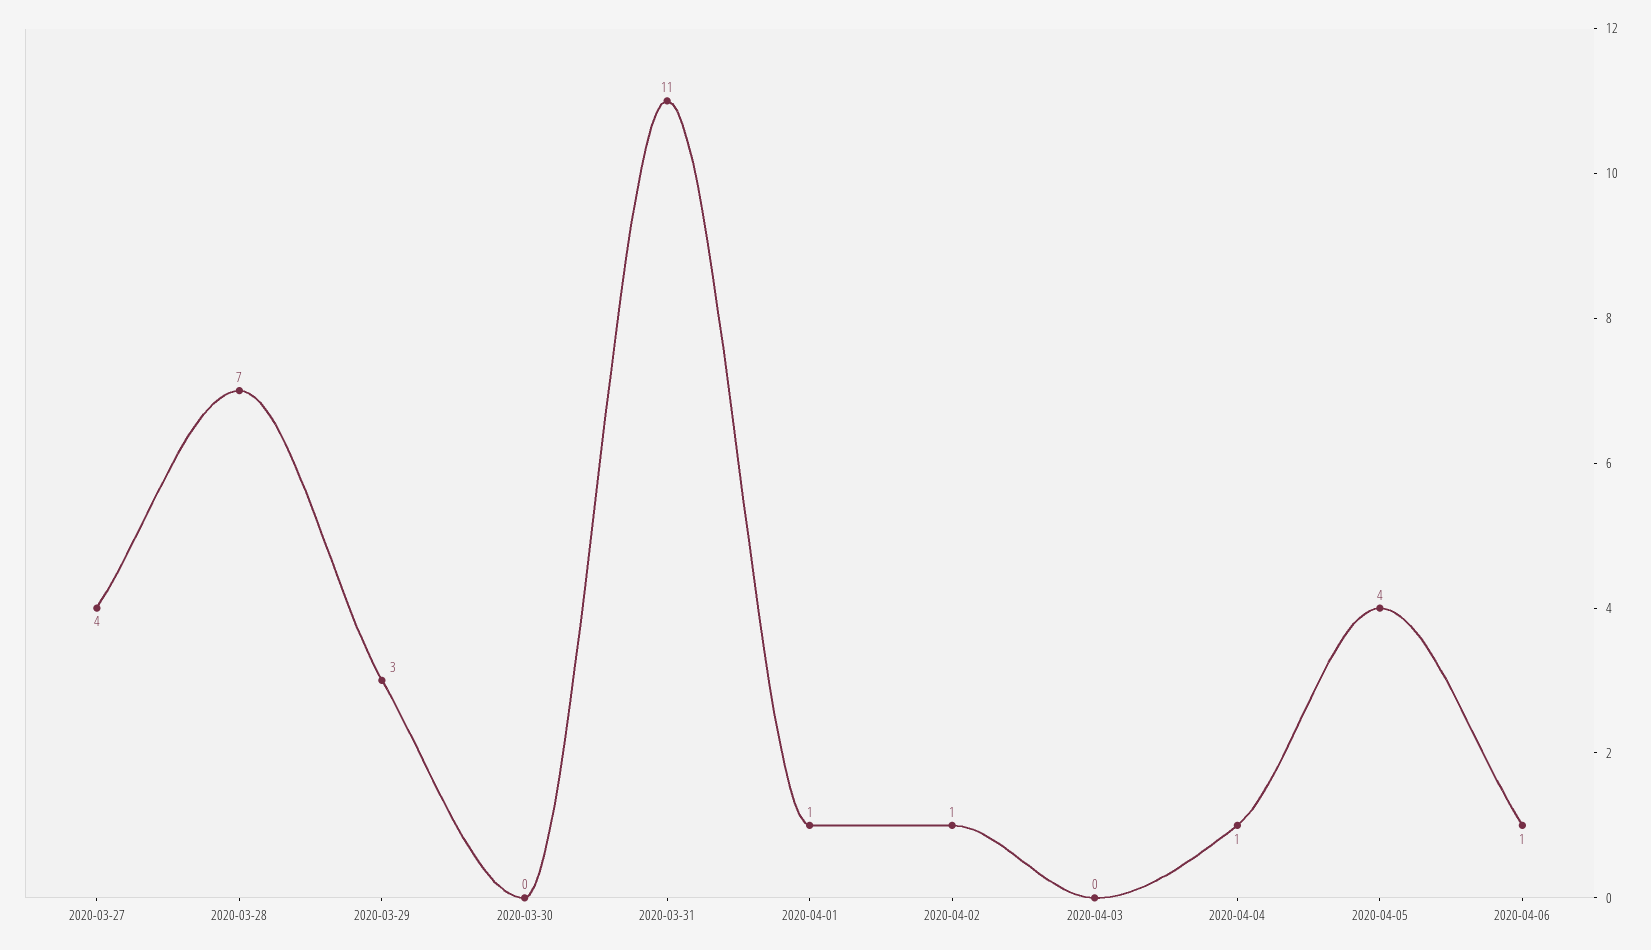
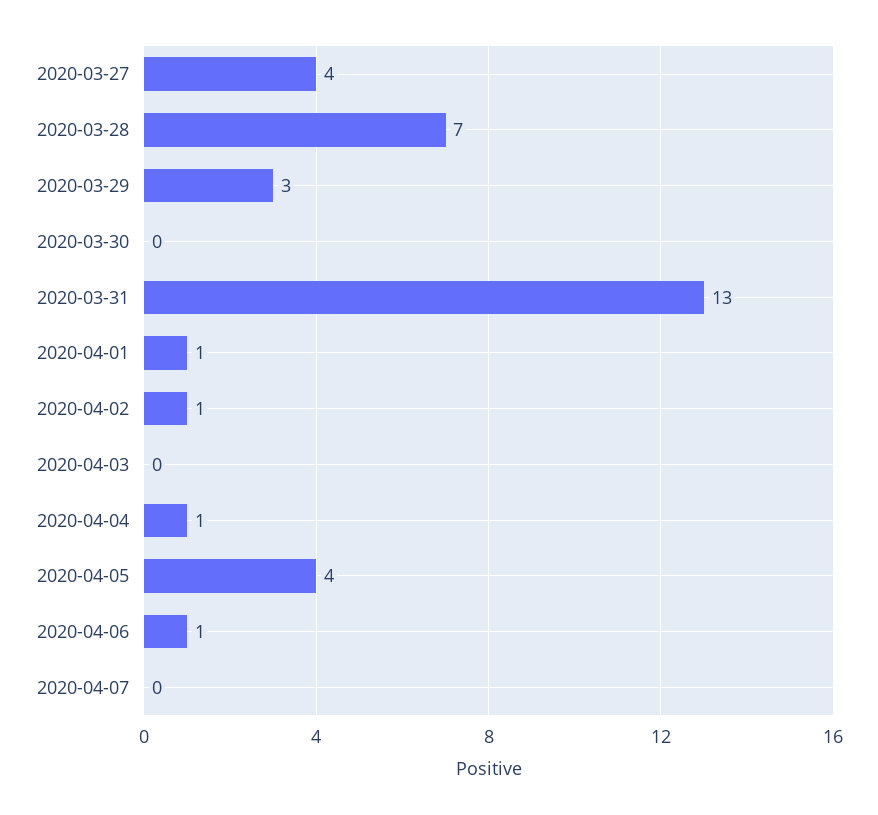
2020-03-31: 11 -> 13
2020-04-07: none -> 0

